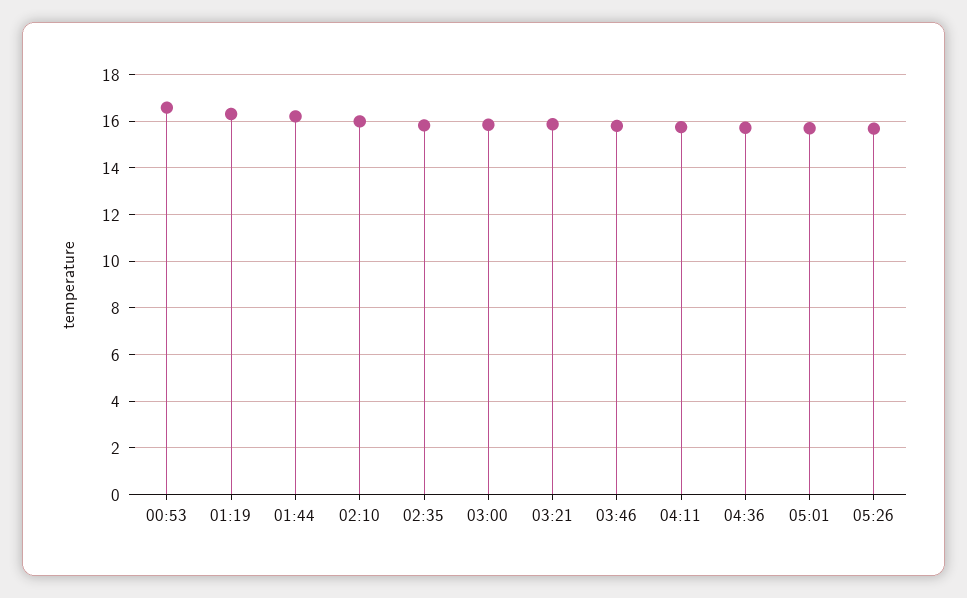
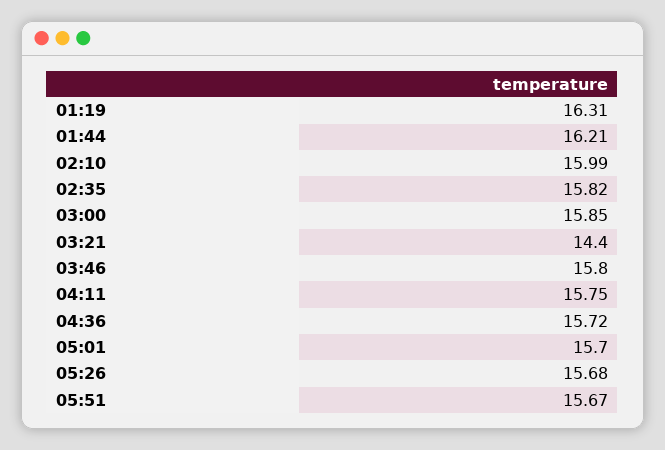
00:53: 16.5 -> none
03:21: 16 -> 14.4
05:51: none -> 15.67

